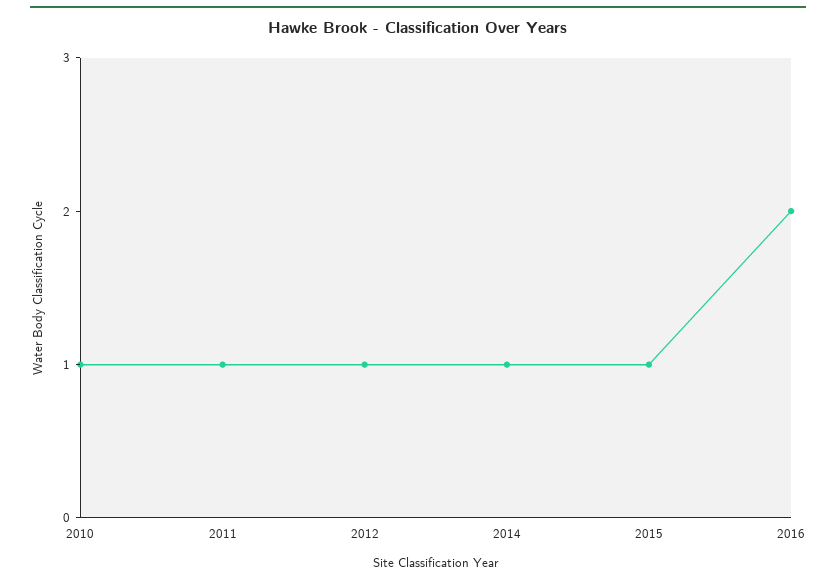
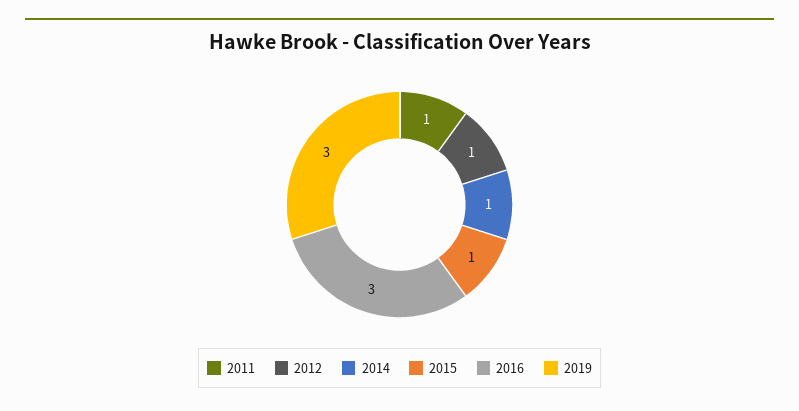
2010: 1 -> none
2016: 2 -> 3
2019: none -> 3

